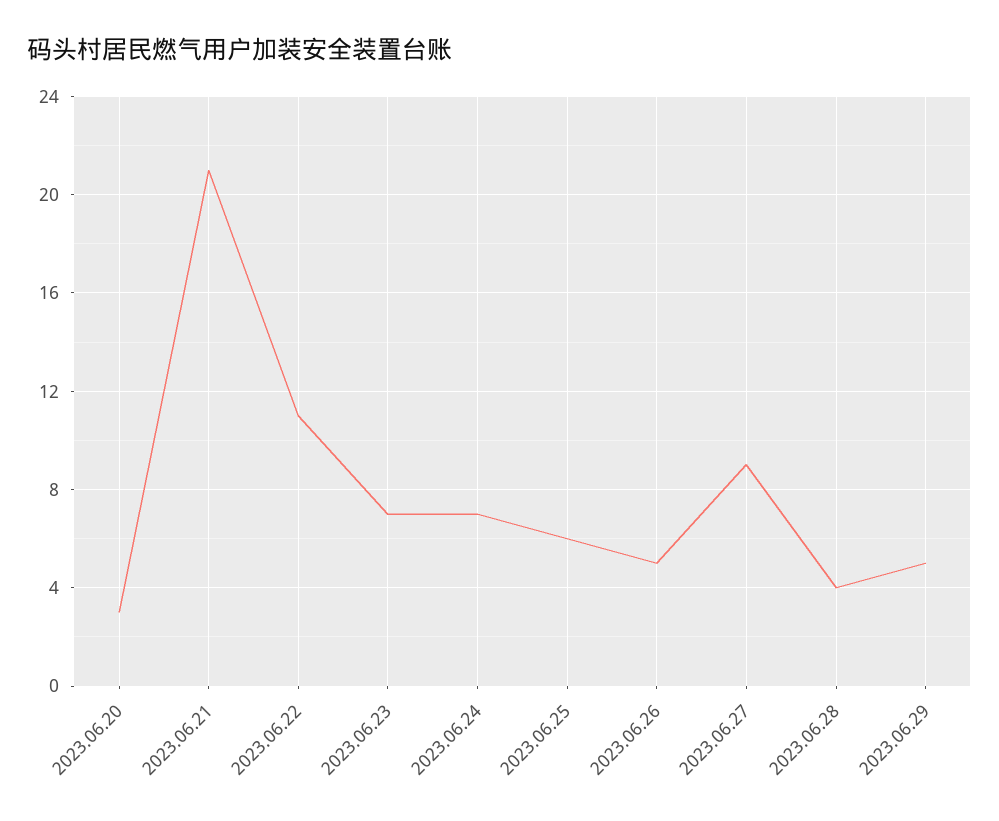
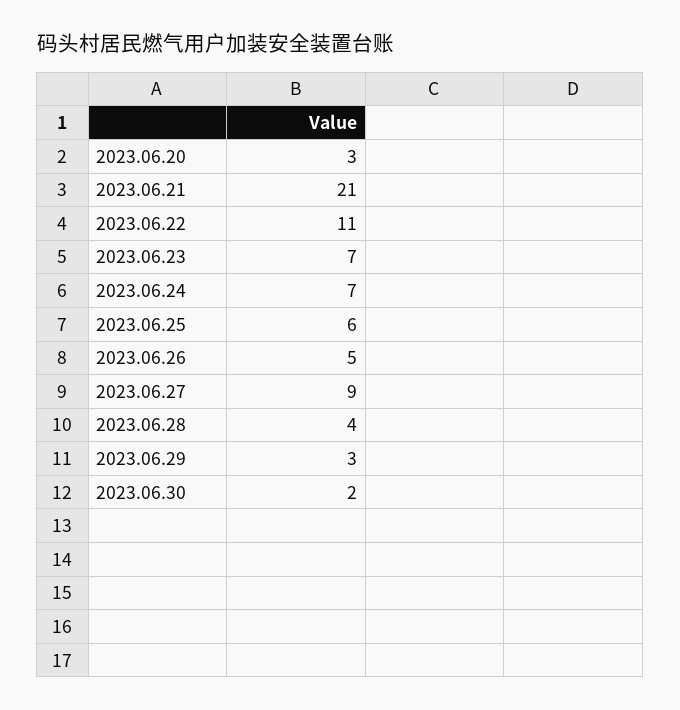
2023.06.29: 5 -> 3
2023.06.30: none -> 2

